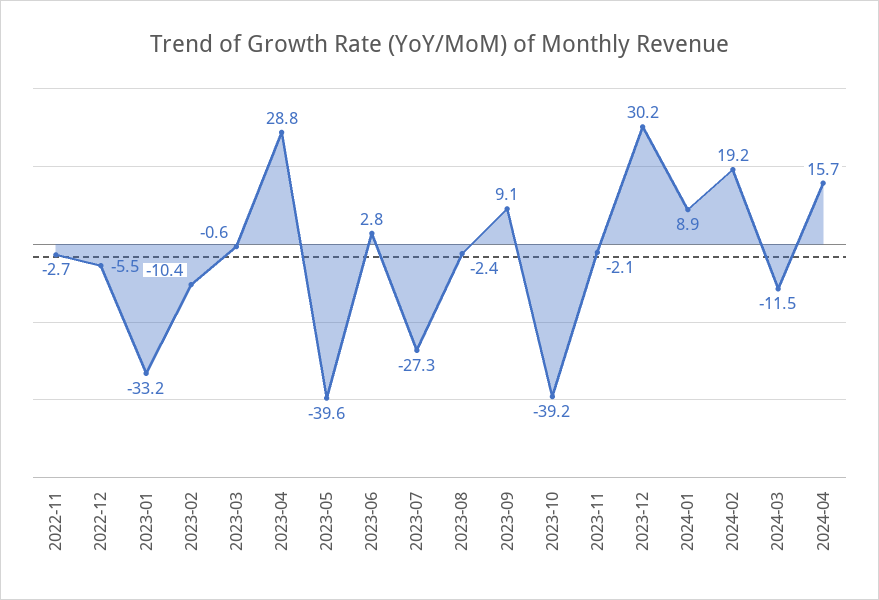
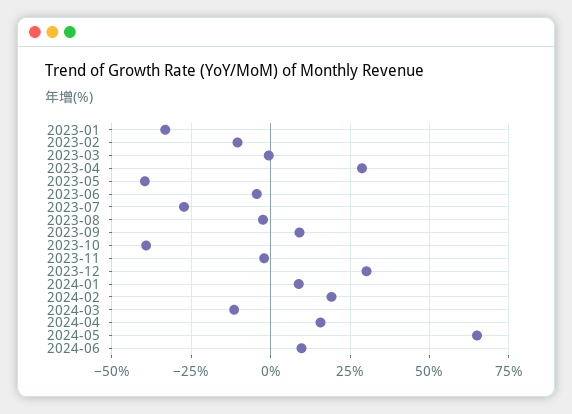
2022-11: -2.7 -> none
2022-12: -5.5 -> none
2023-06: 2.8 -> -5
2024-05: none -> 65
2024-06: none -> 10

